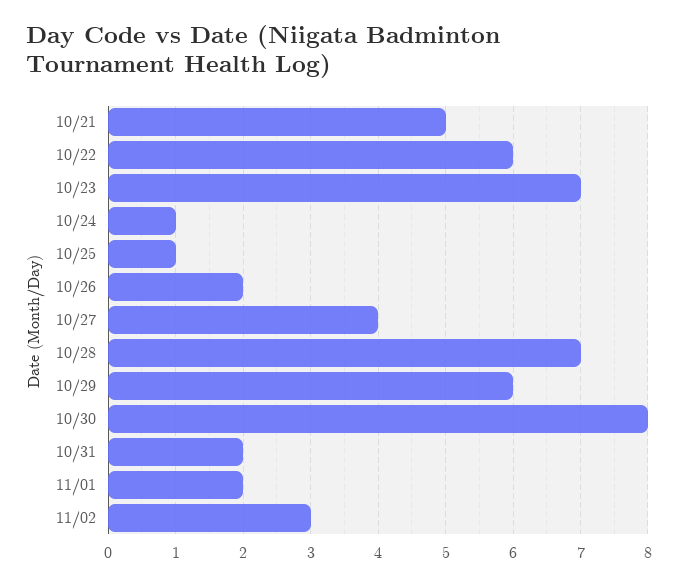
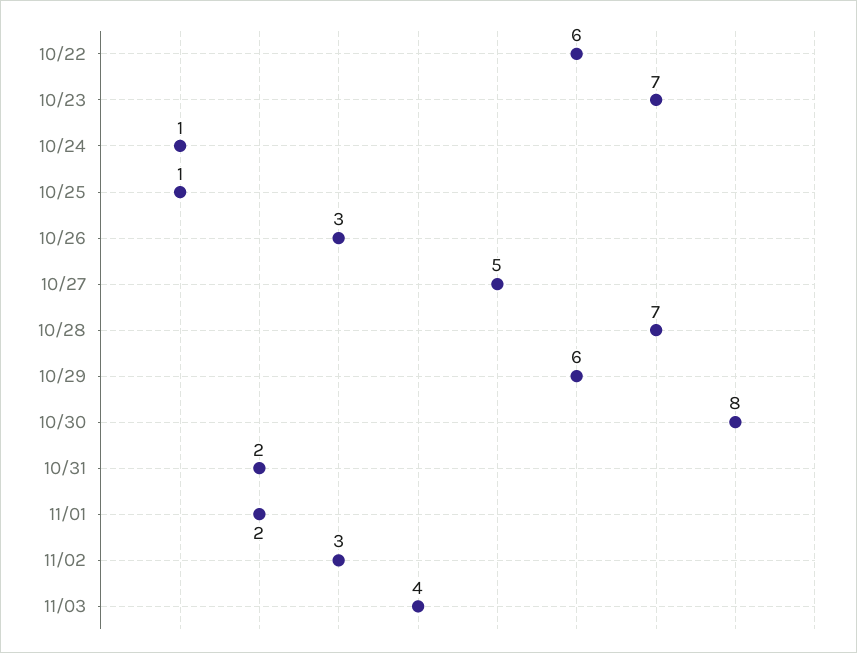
10/21: 5 -> none
10/26: 2 -> 3
10/27: 4 -> 5
11/03: none -> 4

